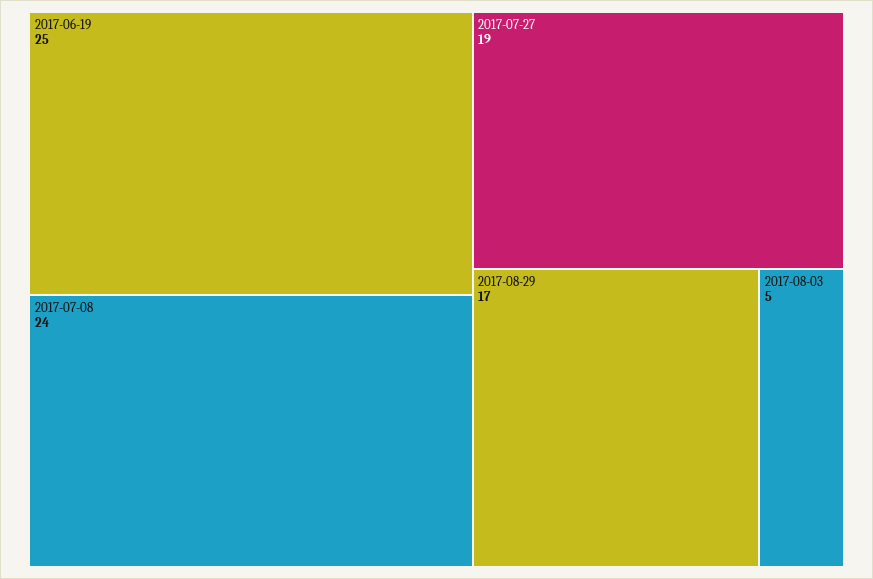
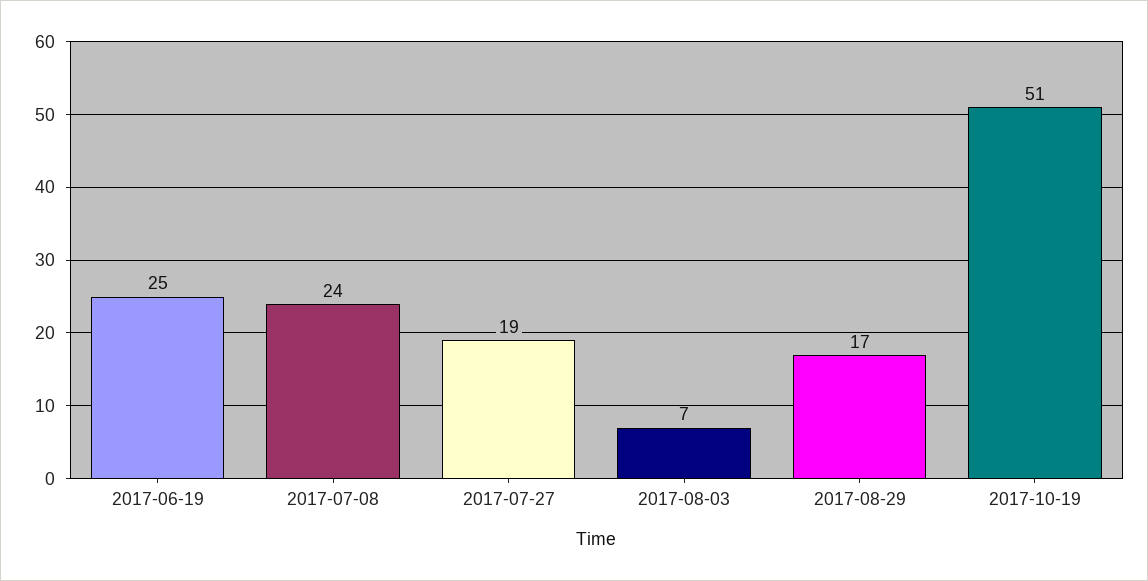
2017-08-03: 5 -> 7
2017-10-19: none -> 51

